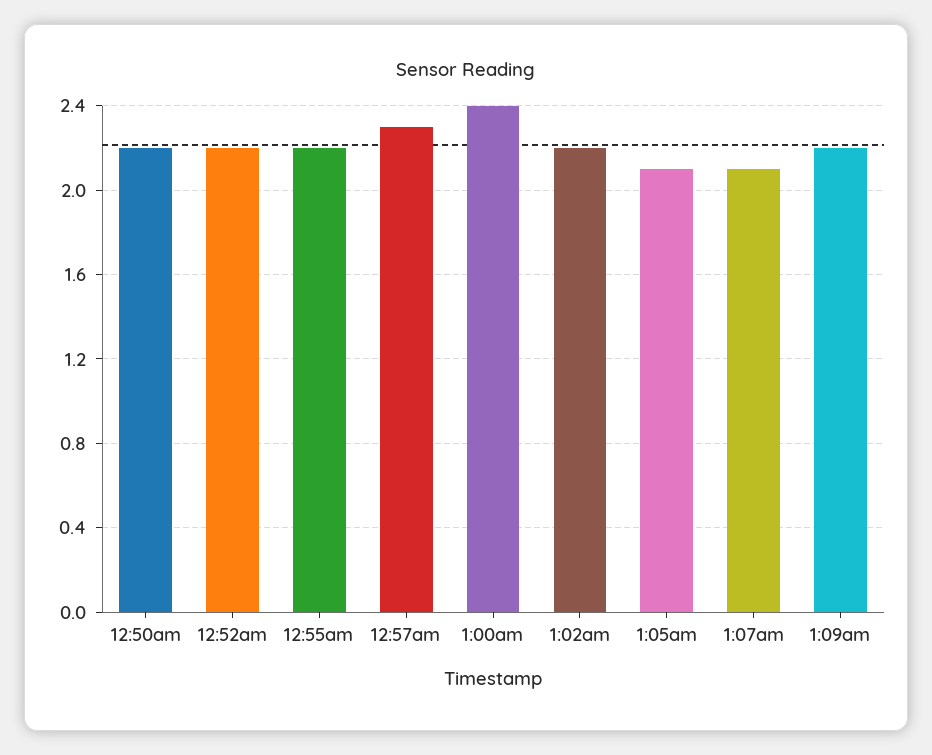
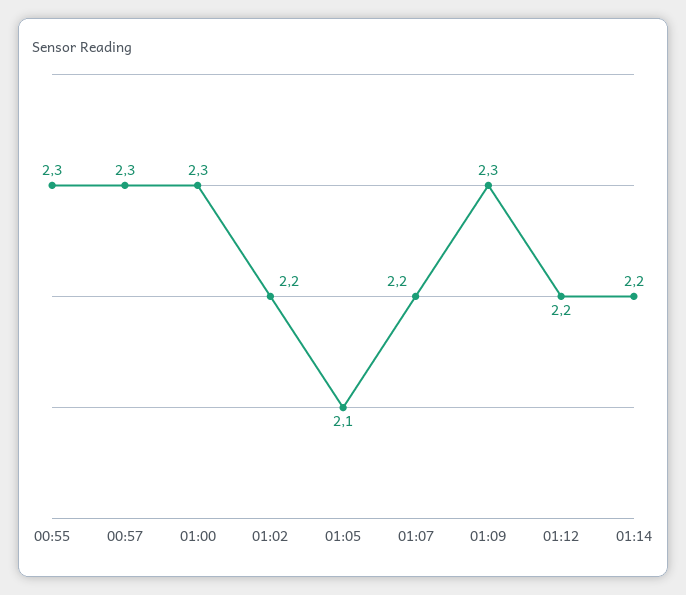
12:50am: 2.2 -> none
12:52am: 2.2 -> none
12:55am: 2.2 -> 2.3
1:00am: 2.4 -> 2.3
1:07am: 2.1 -> 2.2
1:09am: 2.2 -> 2.3
01:12: none -> 2.2
01:14: none -> 2.2

